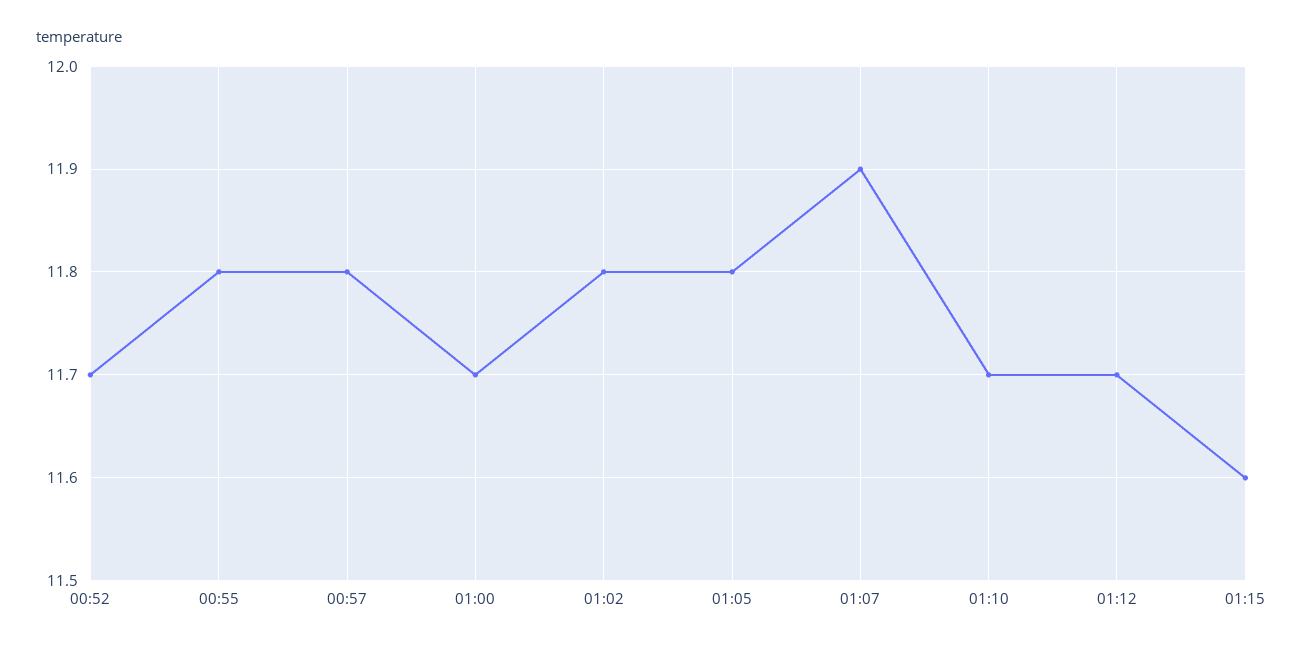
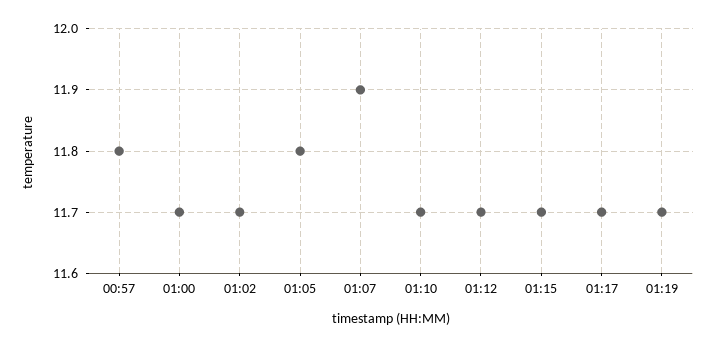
00:52: 11.7 -> none
00:55: 11.8 -> none
01:02: 11.8 -> 11.7
01:15: 11.6 -> 11.7
01:17: none -> 11.7
01:19: none -> 11.7

